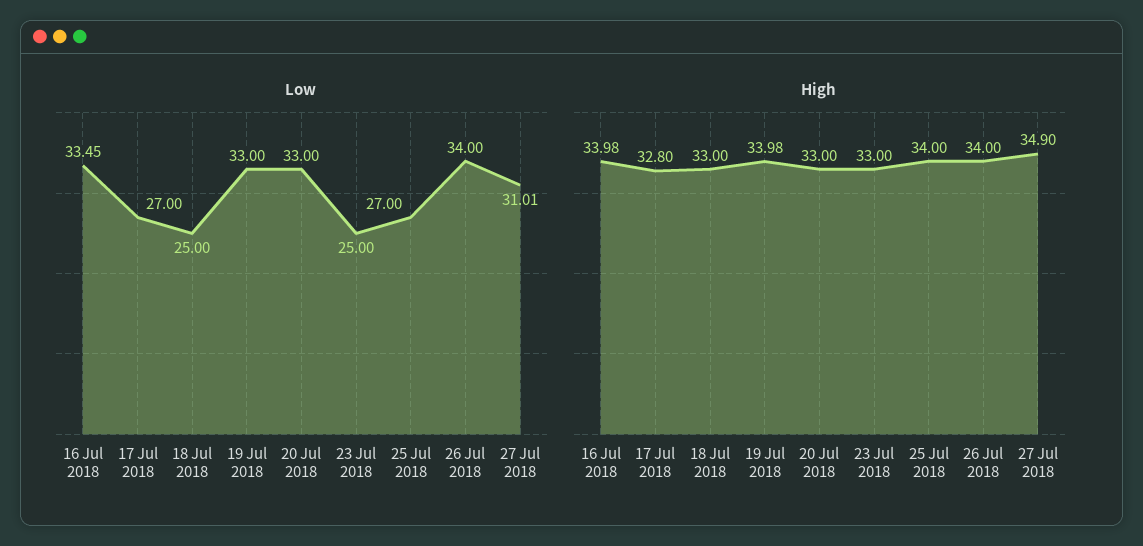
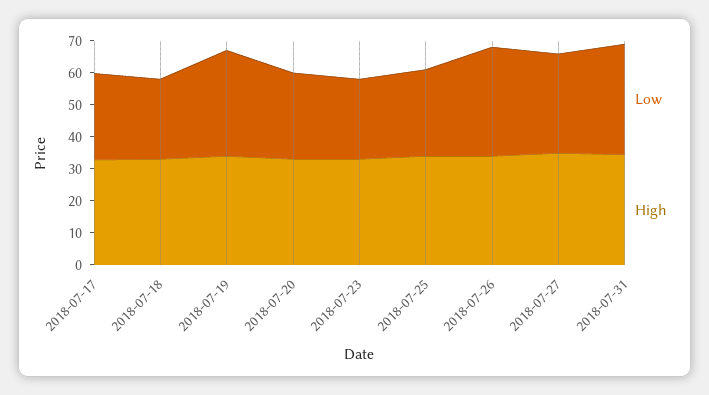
Low, 16 Jul 2018: 33.45 -> none
Low, 20 Jul 2018: 33 -> 27.5
High, 16 Jul 2018: 33.98 -> none
Low, 2018-07-31: none -> 35
High, 2018-07-31: none -> 35

